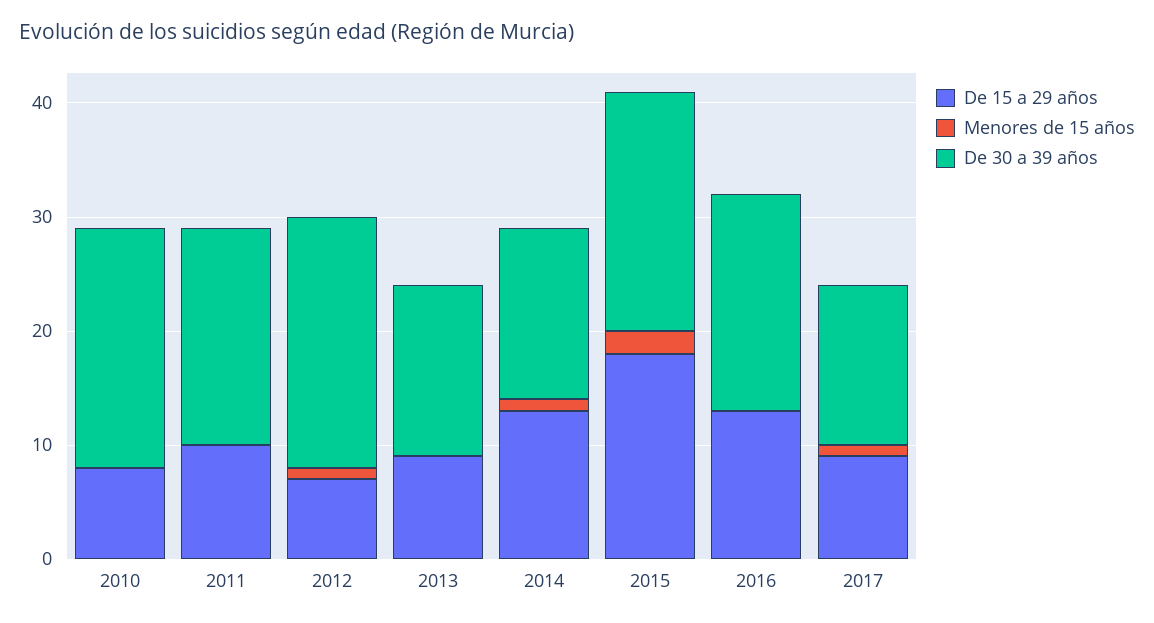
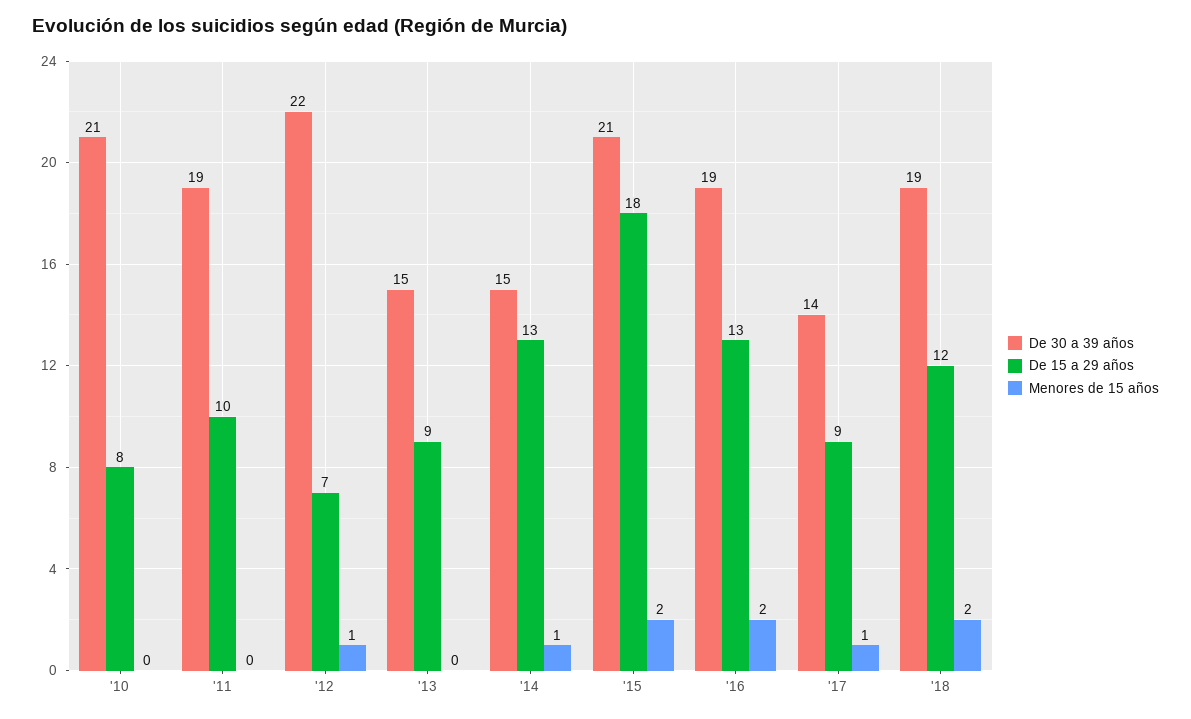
Menores de 15 años, 2016: 0 -> 2
De 30 a 39 años, '18: none -> 19
De 15 a 29 años, '18: none -> 12
Menores de 15 años, '18: none -> 2

